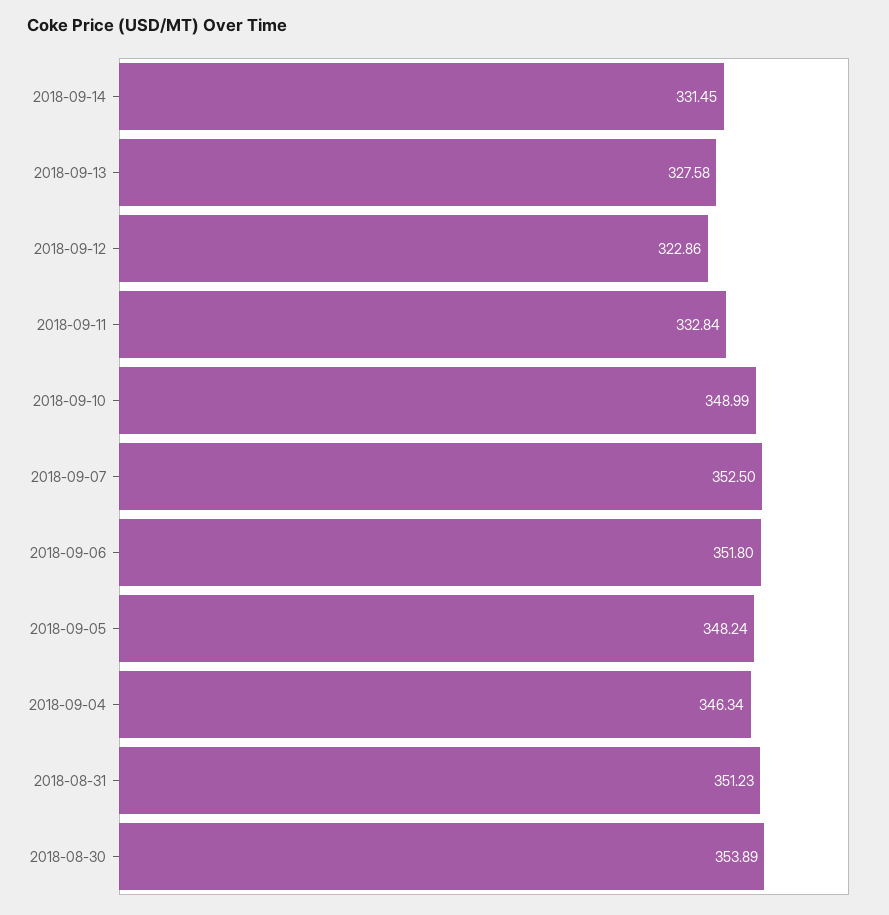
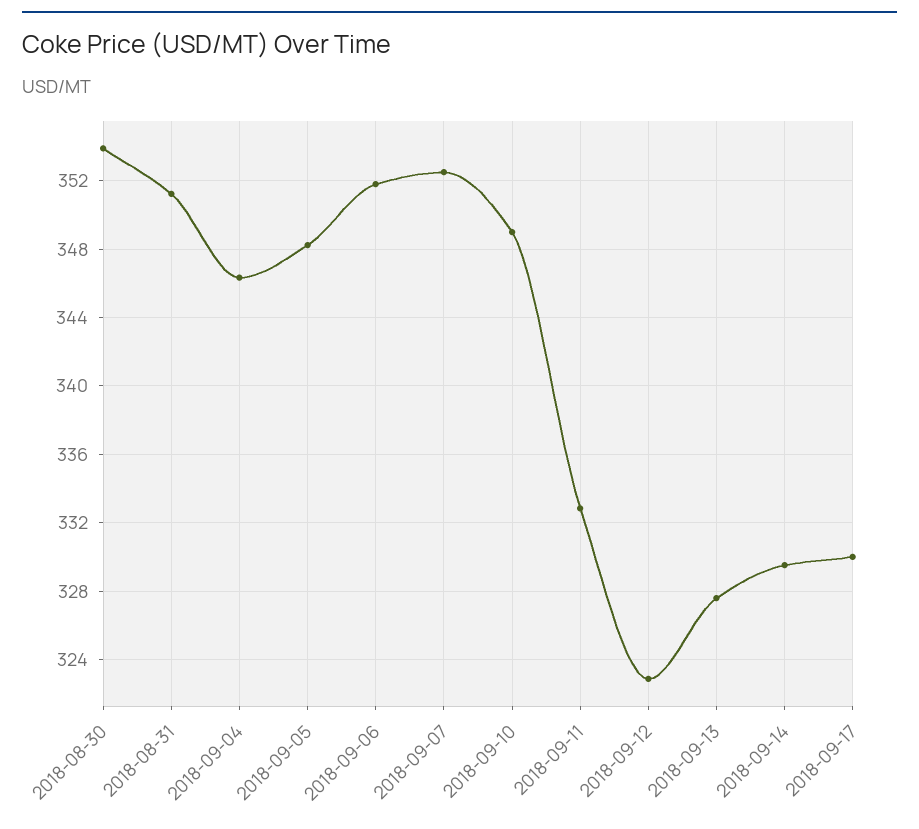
2018-09-14: 331.45 -> 329.5
2018-09-17: none -> 330

